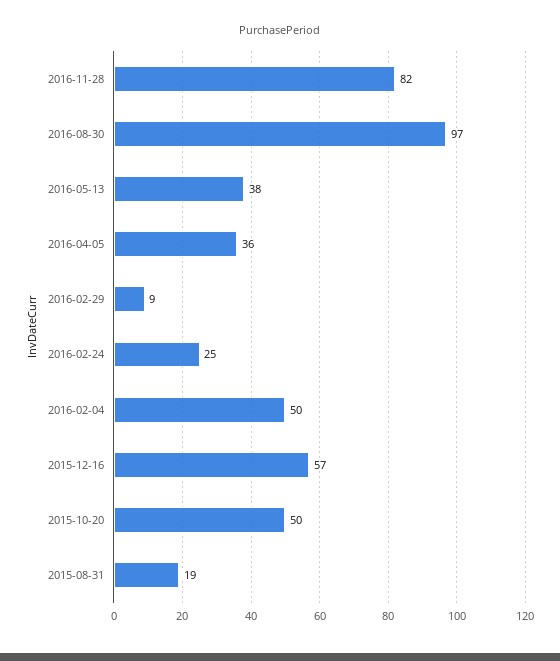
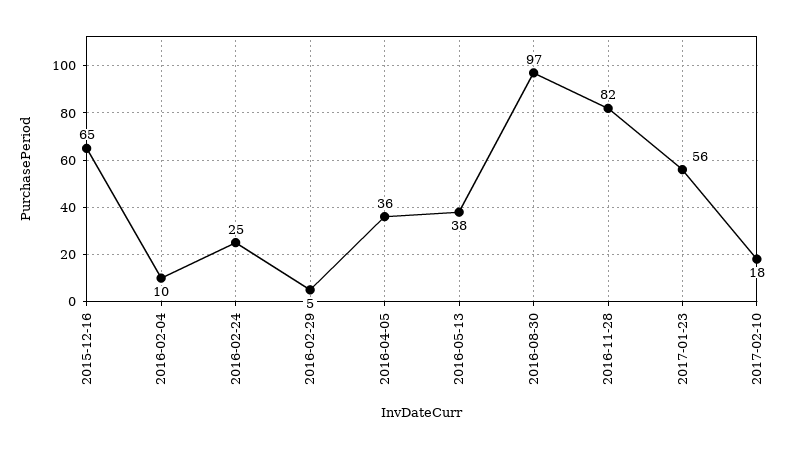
2016-02-29: 9 -> 5
2016-02-04: 50 -> 10
2015-12-16: 57 -> 65
2015-10-20: 50 -> none
2015-08-31: 19 -> none
2017-01-23: none -> 56
2017-02-10: none -> 18

